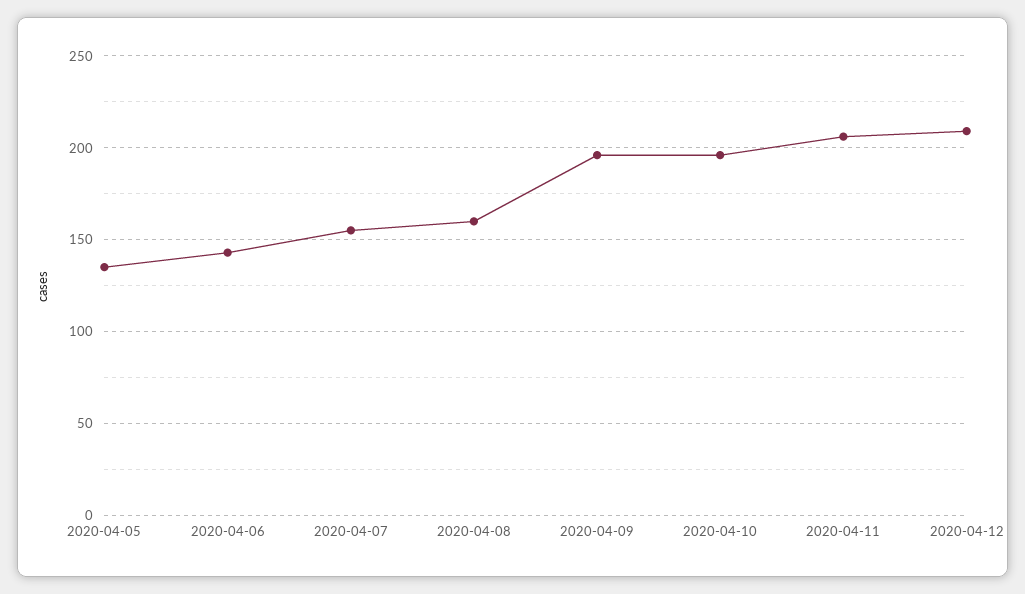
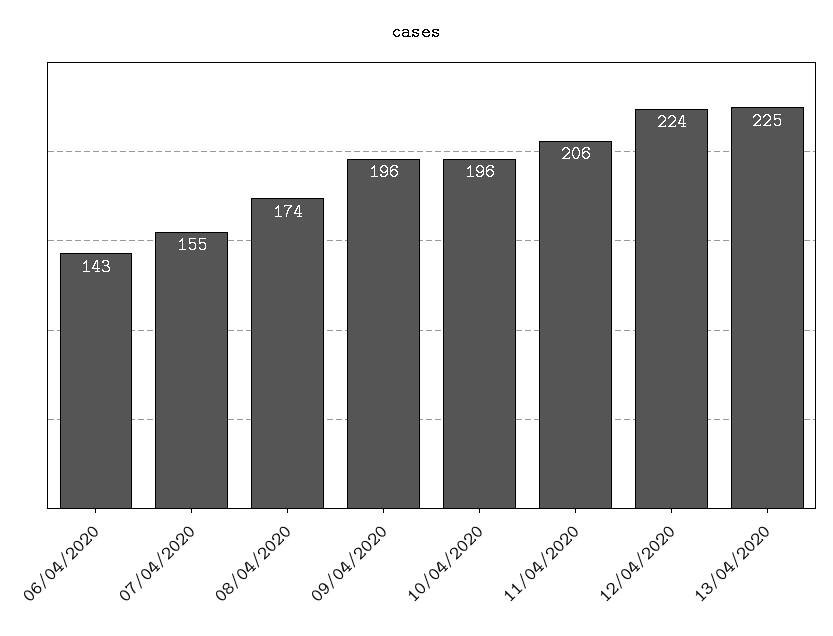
2020-04-05: 135 -> none
2020-04-08: 160 -> 174
2020-04-12: 210 -> 224
13/04/2020: none -> 225

